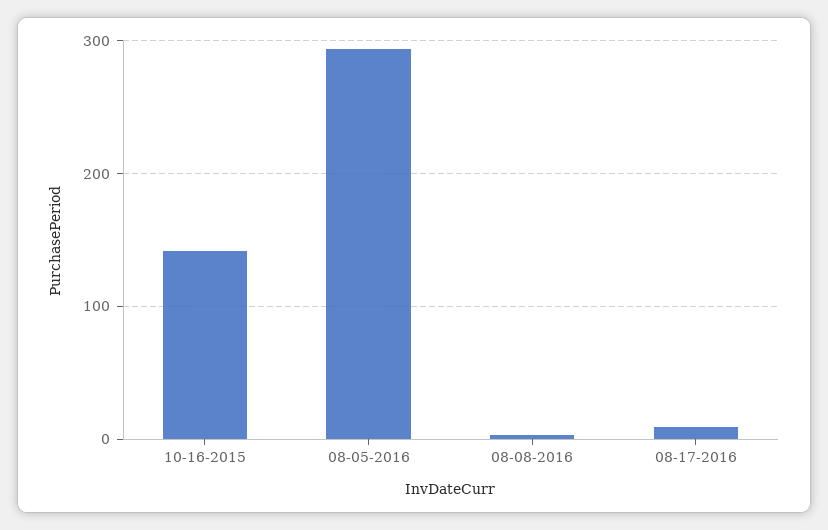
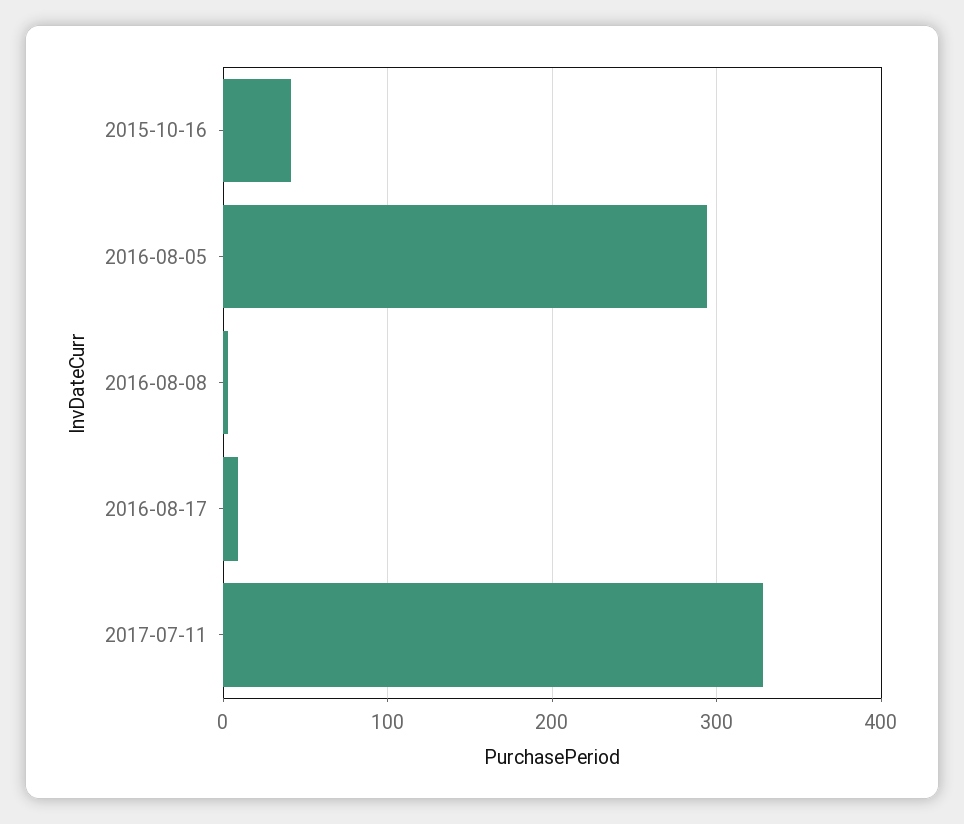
10-16-2015: 140 -> 40
2017-07-11: none -> 330

